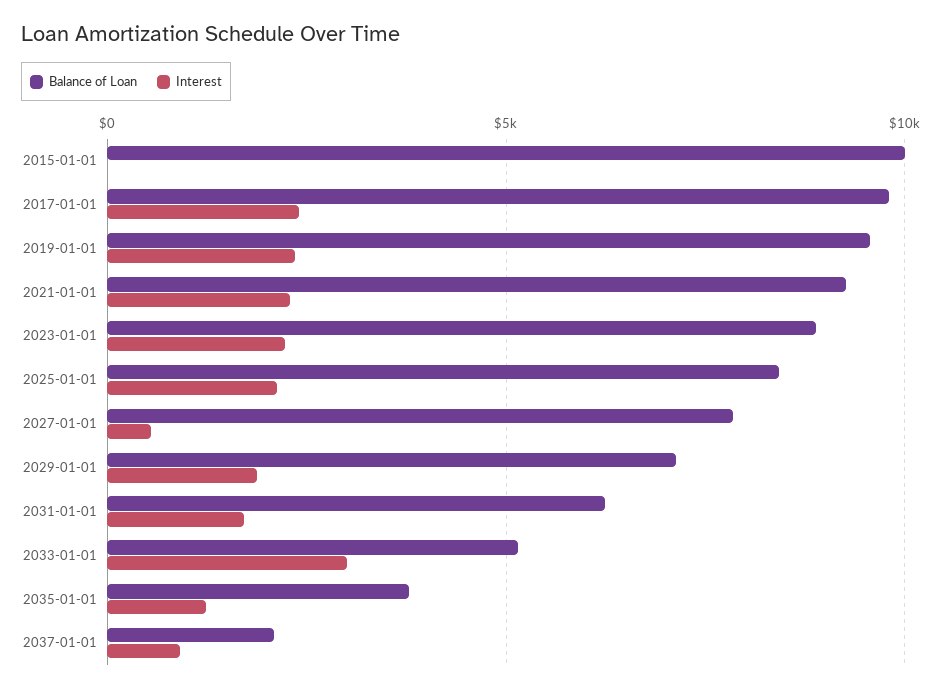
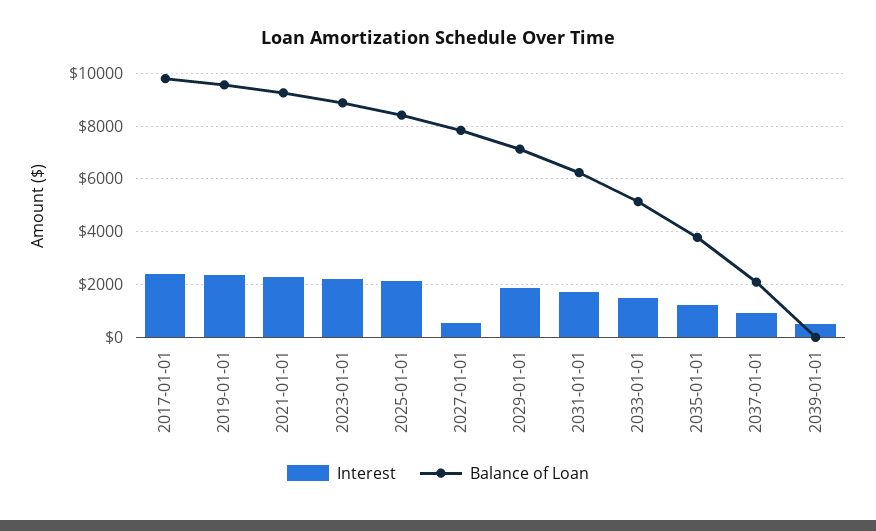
Balance of Loan, 2015-01-01: 10000 -> none
Interest, 2015-01-01: 0 -> none
Interest, 2033-01-01: 3000 -> 1500
Interest, 2039-01-01: none -> 500
Balance of Loan, 2039-01-01: none -> 0

